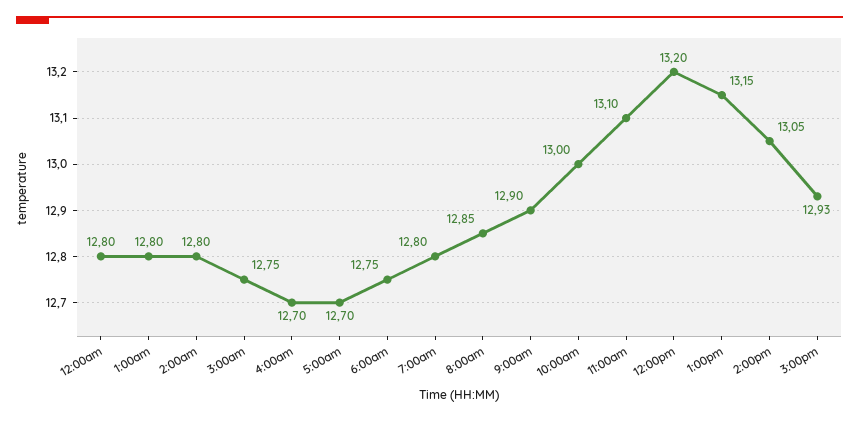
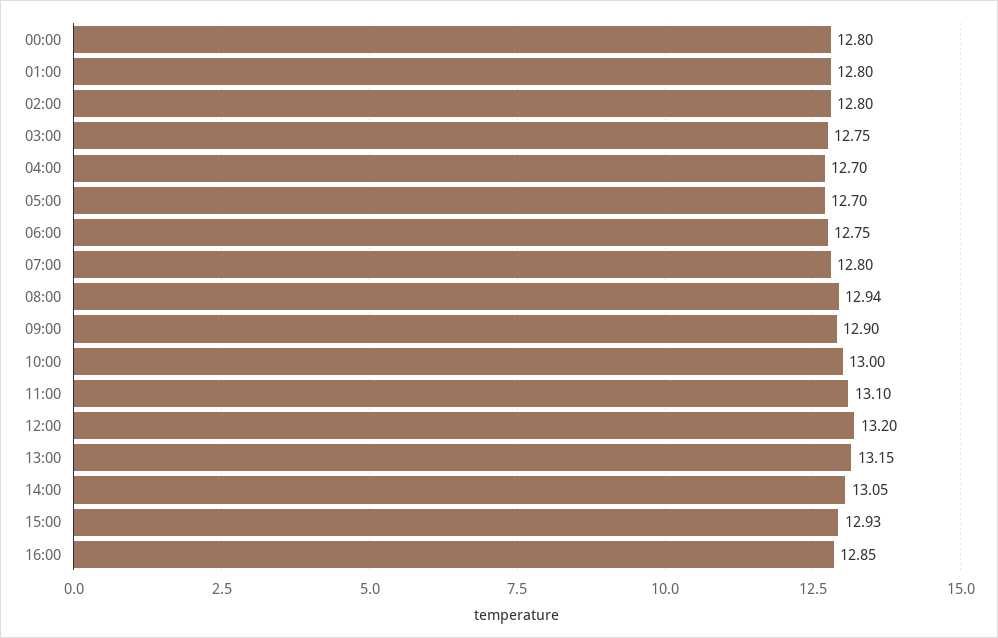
8:00am: 12.85 -> 12.94
16:00: none -> 12.85

